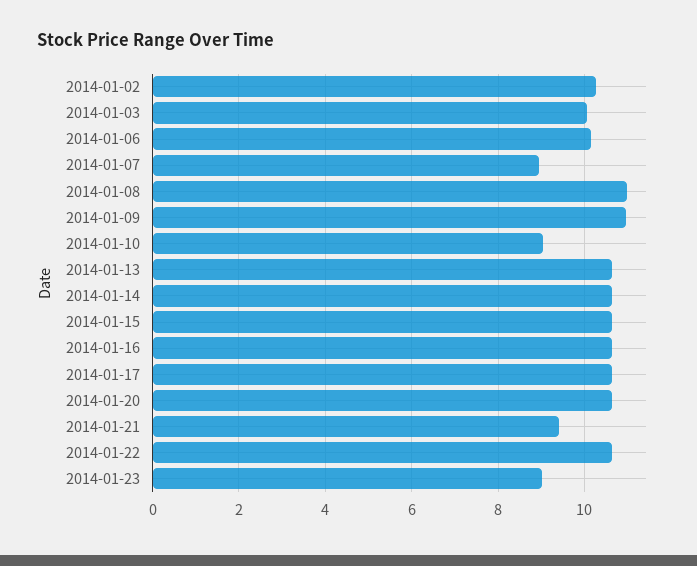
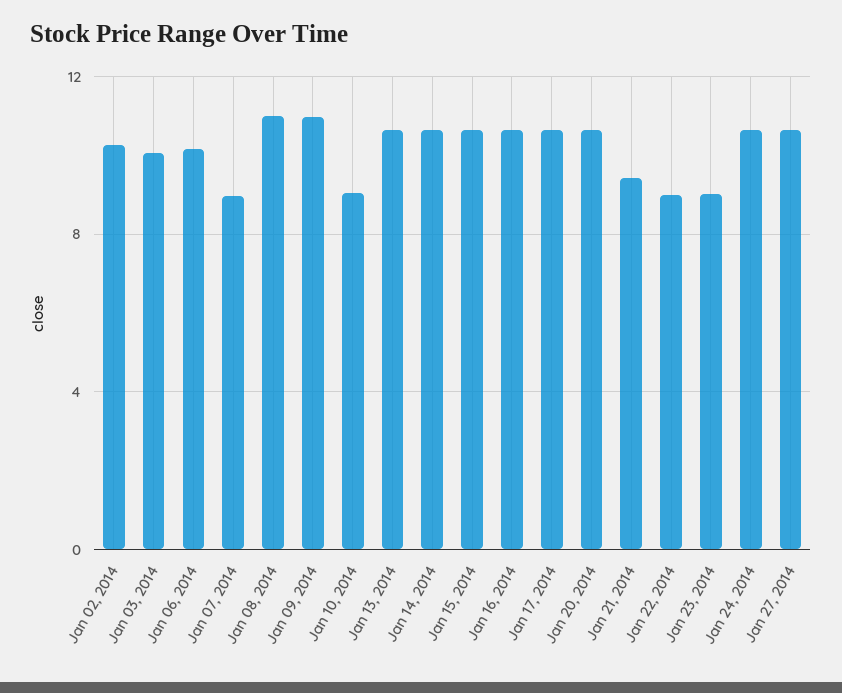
2014-01-22: 10.6 -> 9
Jan 24, 2014: none -> 10.5
Jan 27, 2014: none -> 10.5

